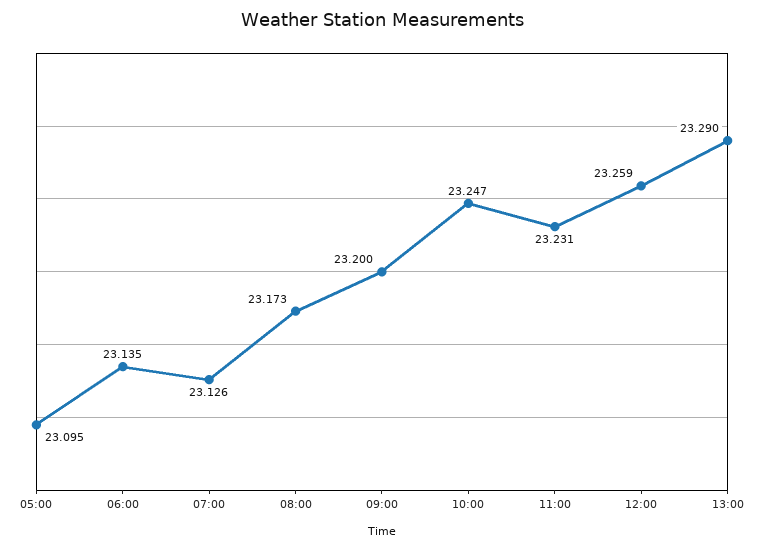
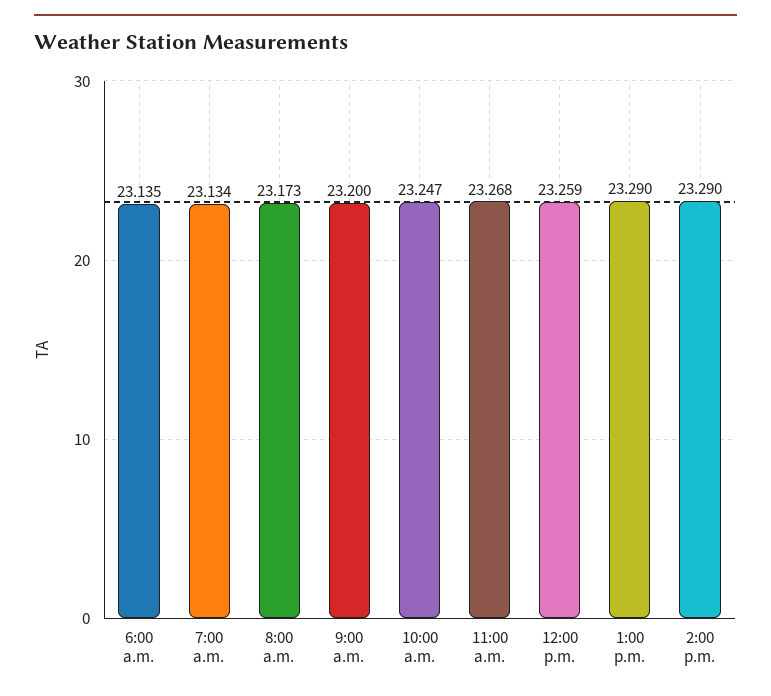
05:00: 23.095 -> none
07:00: 23.126 -> 23.134
11:00: 23.231 -> 23.268
2:00 p.m.: none -> 23.29

